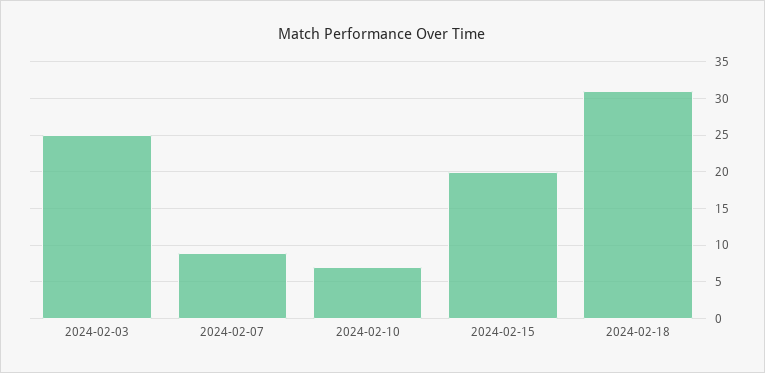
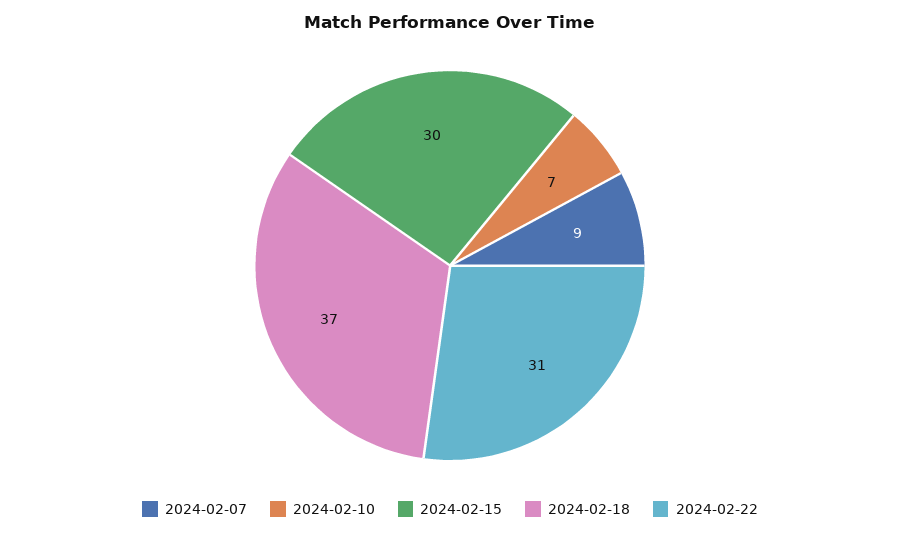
2024-02-03: 25 -> none
2024-02-15: 20 -> 30
2024-02-18: 31 -> 37
2024-02-22: none -> 31

